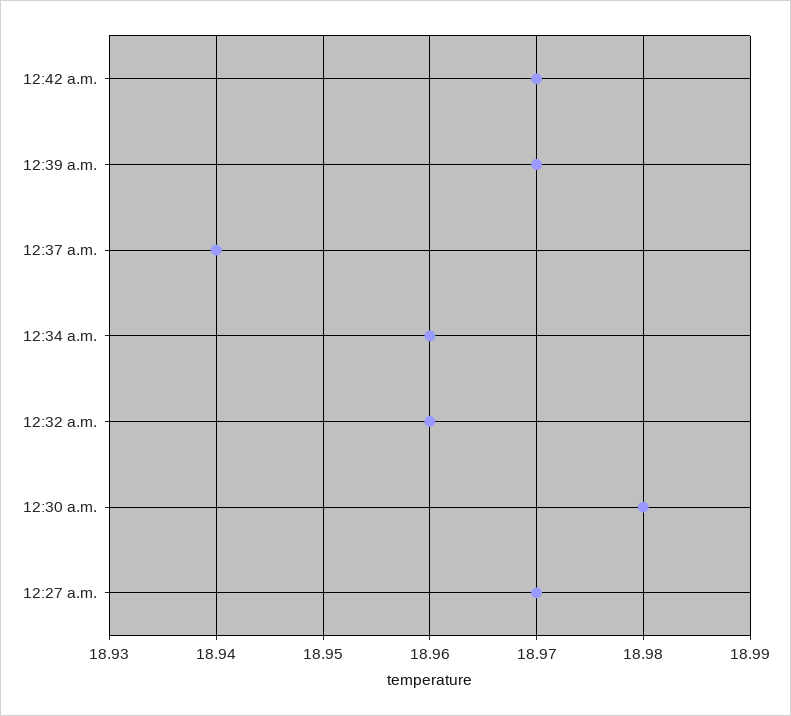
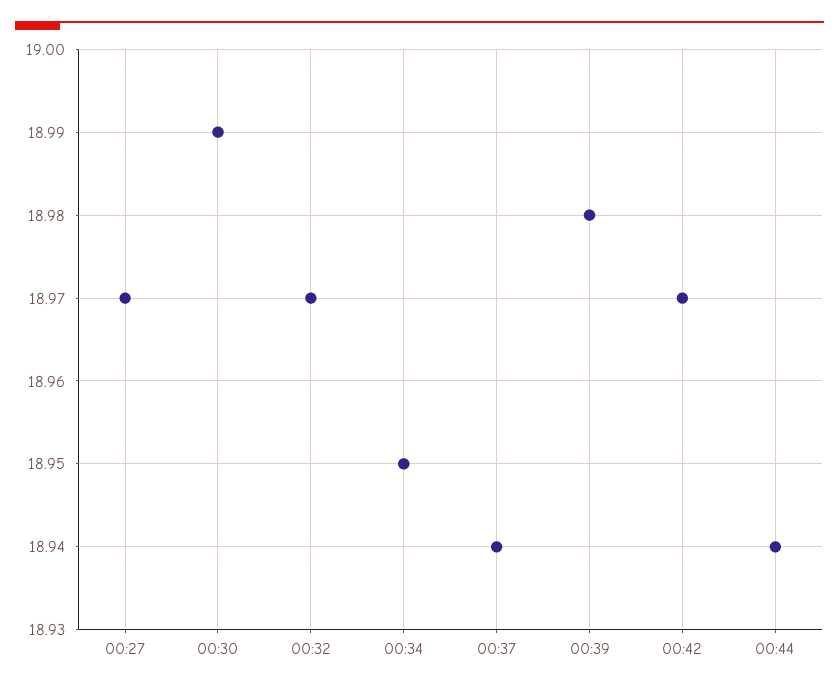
12:39 a.m.: 18.97 -> 18.98
12:34 a.m.: 18.96 -> 18.95
12:32 a.m.: 18.96 -> 18.97
12:30 a.m.: 18.98 -> 18.99
00:44: none -> 18.94

